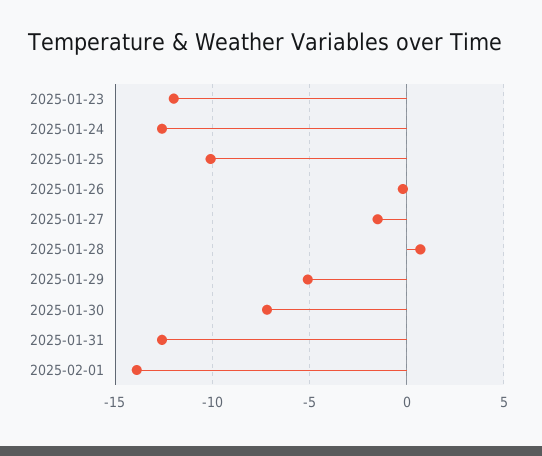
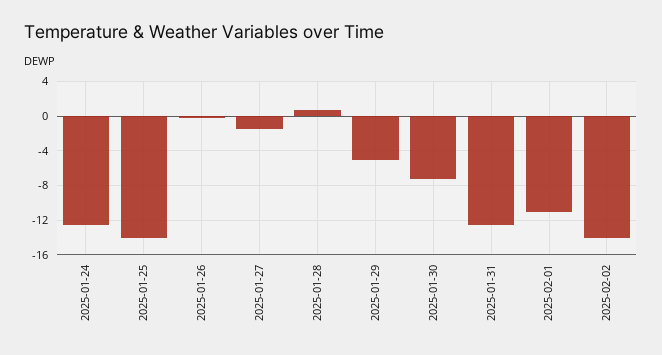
2025-01-23: -12 -> none
2025-01-25: -10 -> -14
2025-02-01: -14 -> -11
2025-02-02: none -> -14

